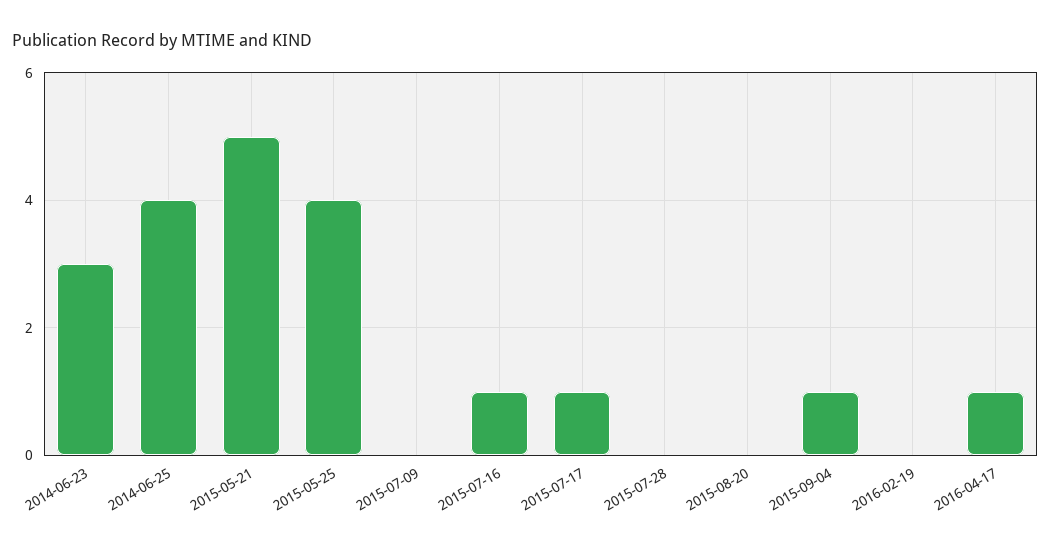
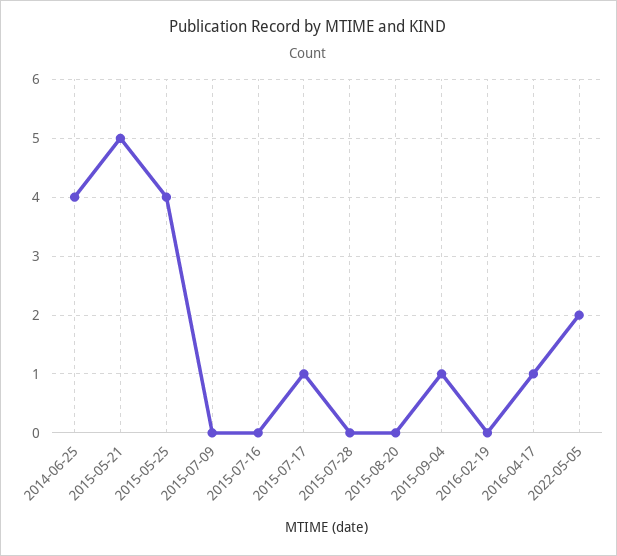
2014-06-23: 3 -> none
2015-07-16: 1 -> 0
2022-05-05: none -> 2

